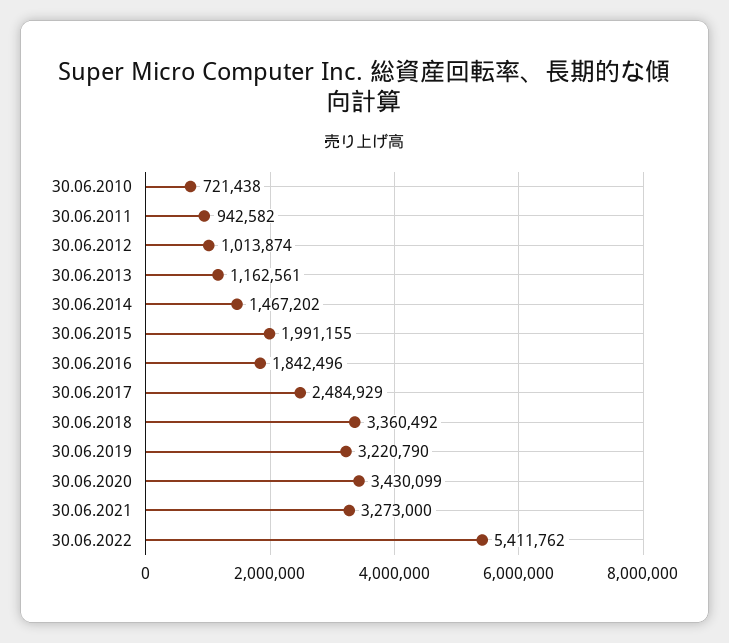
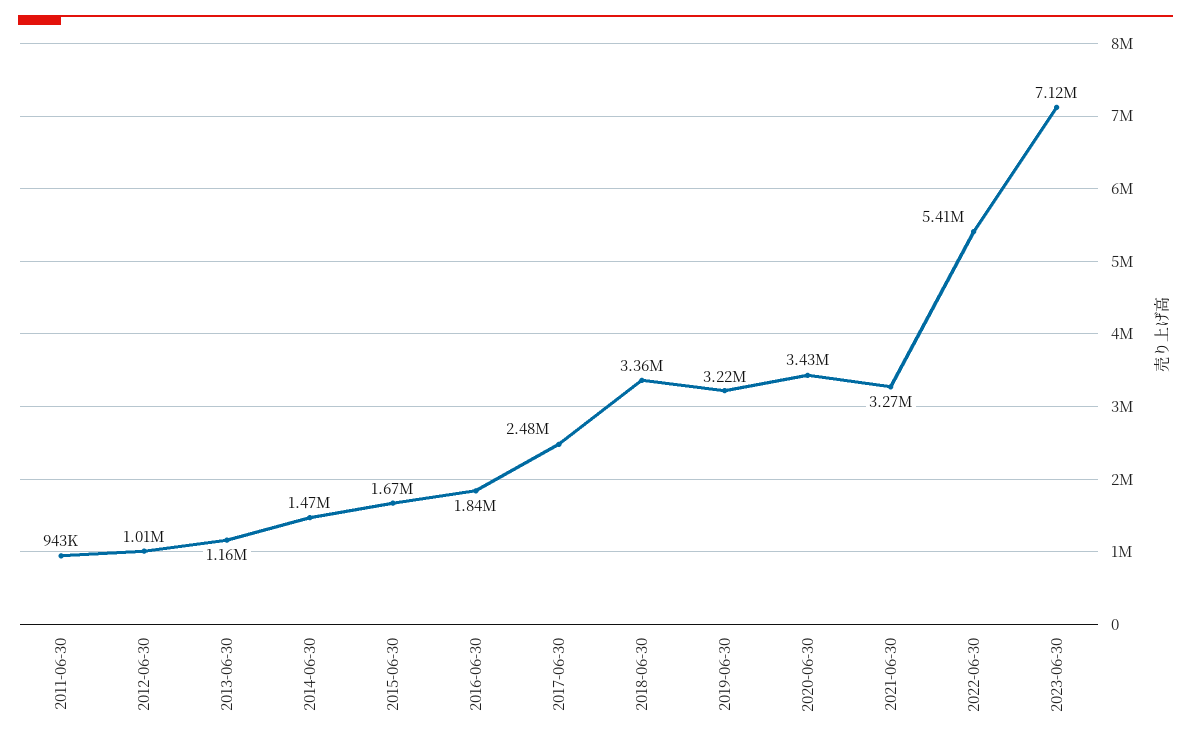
30.06.2010: 721438 -> none
30.06.2015: 1991155 -> 1670000
2023-06-30: none -> 7120000

